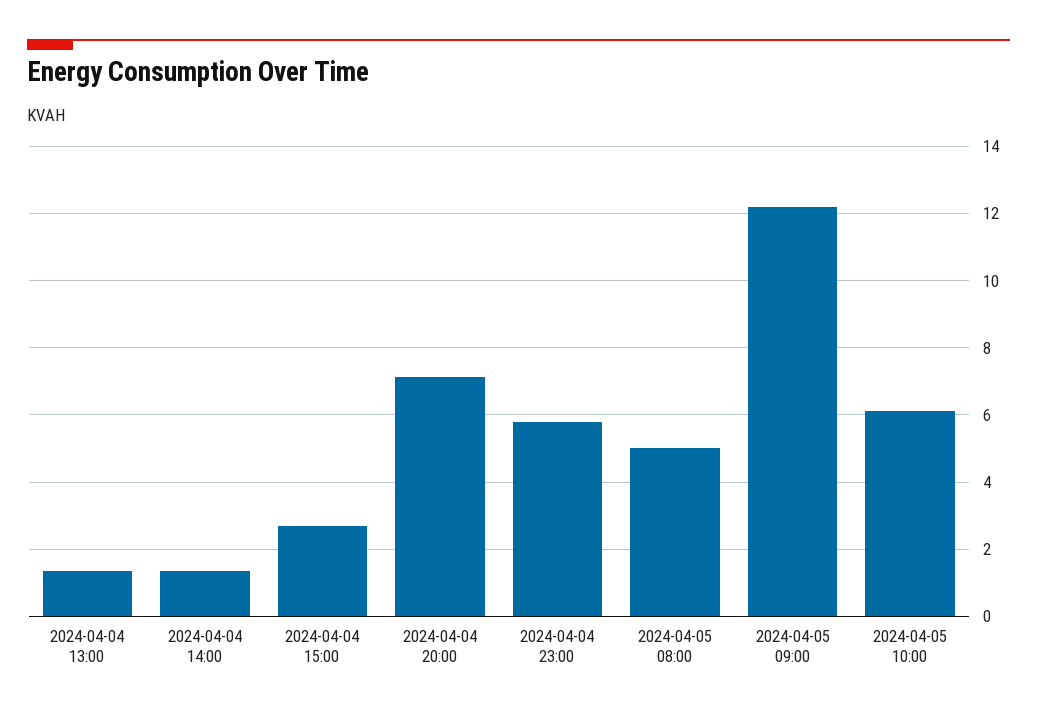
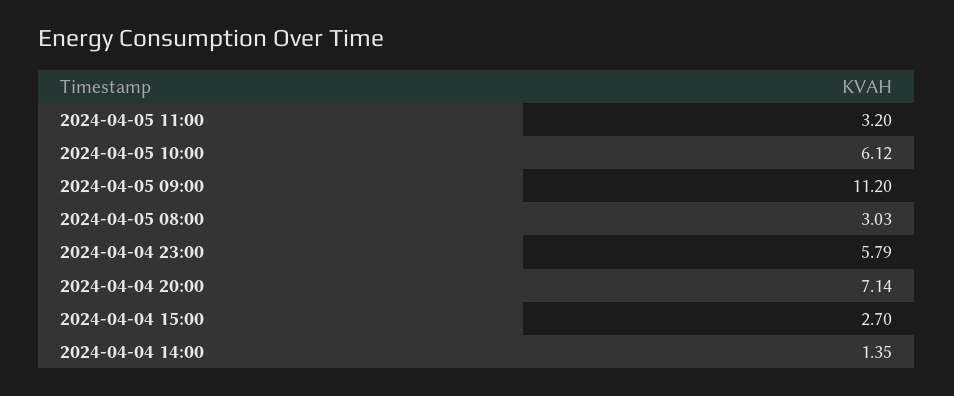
2024-04-04 13:00: 1.4 -> none
2024-04-05 08:00: 5 -> 3.03
2024-04-05 09:00: 12.2 -> 11.2
2024-04-05 11:00: none -> 3.2

